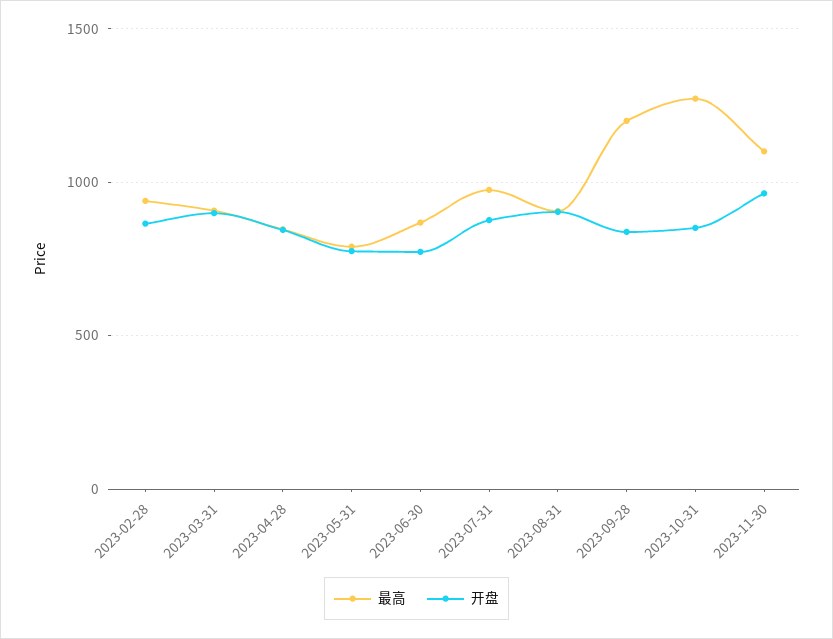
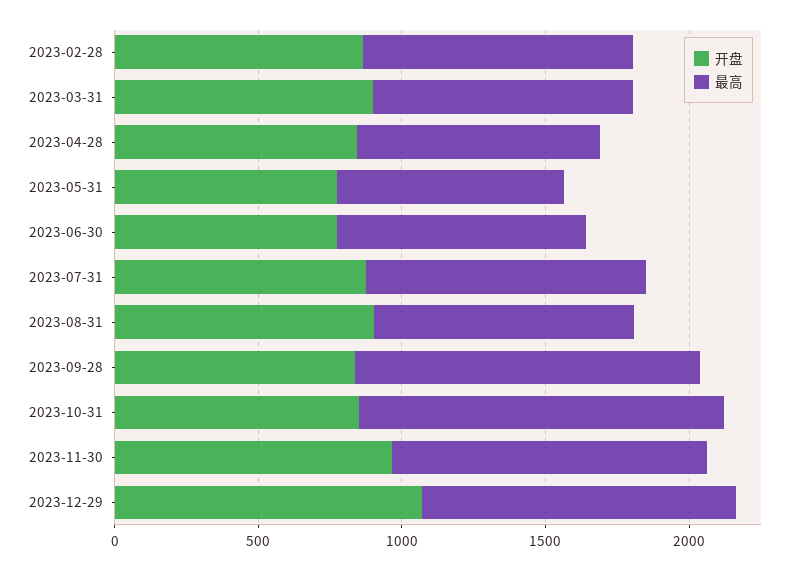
开盘, 2023-12-29: none -> 1100
最高, 2023-12-29: none -> 1100

